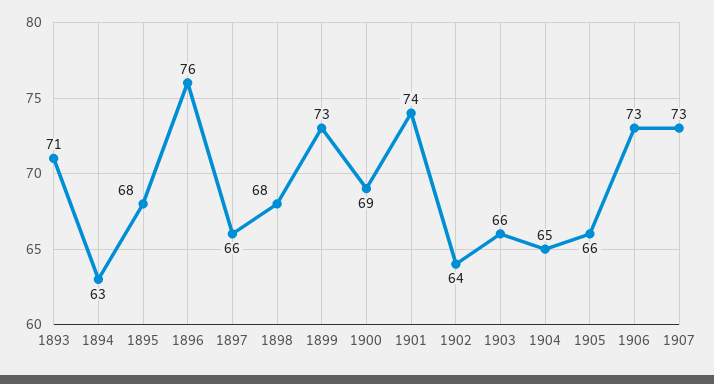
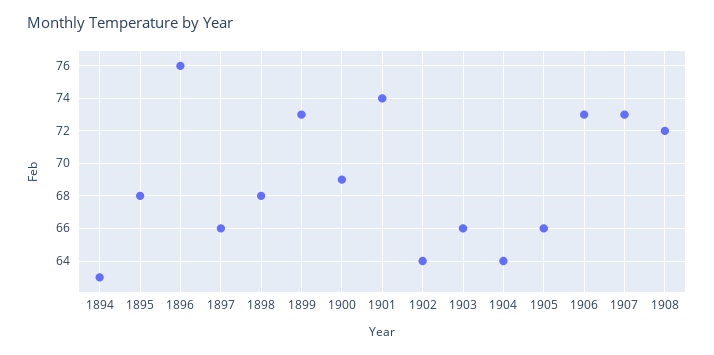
1893: 71 -> none
1904: 65 -> 64
1908: none -> 72

